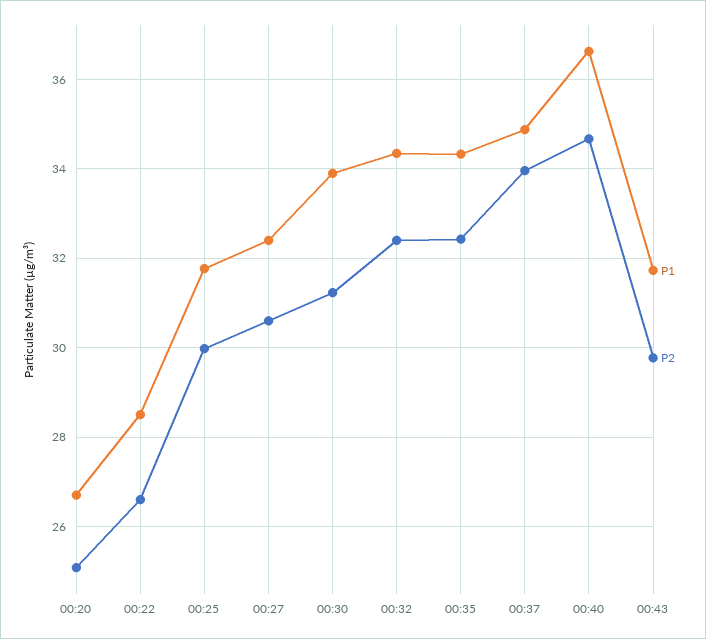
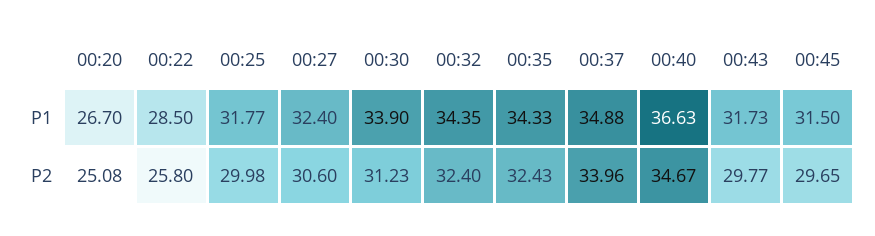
P2, 00:22: 26.6 -> 25.8
P1, 00:45: none -> 31.5
P2, 00:45: none -> 29.65

